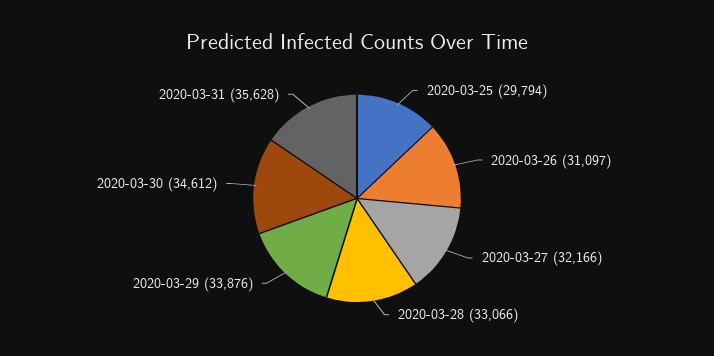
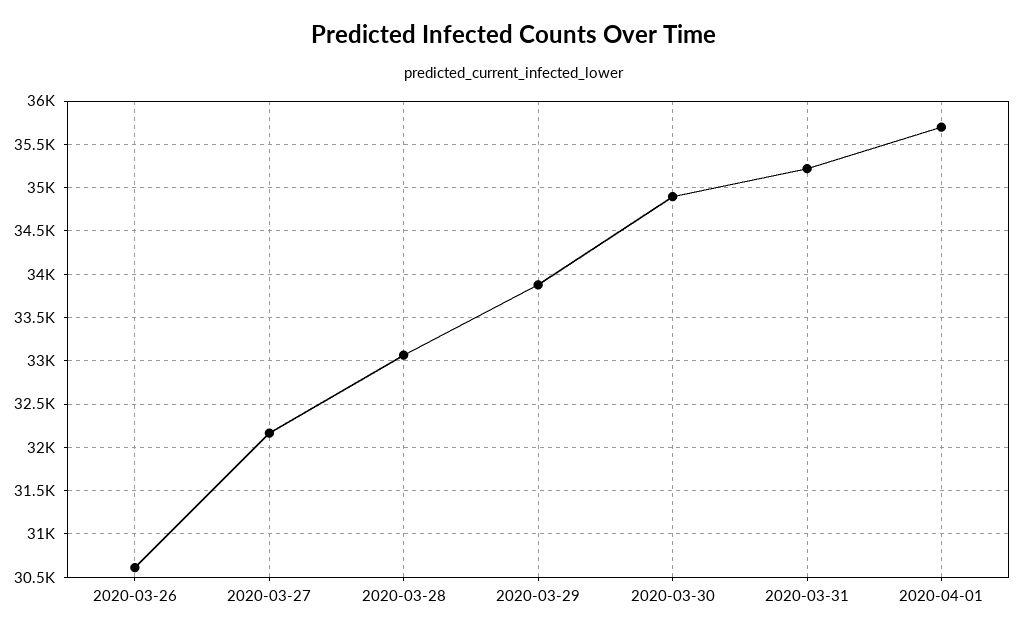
2020-03-25: 29794 -> none
2020-03-26: 31097 -> 30600
2020-03-30: 34612 -> 34900
2020-03-31: 35628 -> 35200
2020-04-01: none -> 35700

